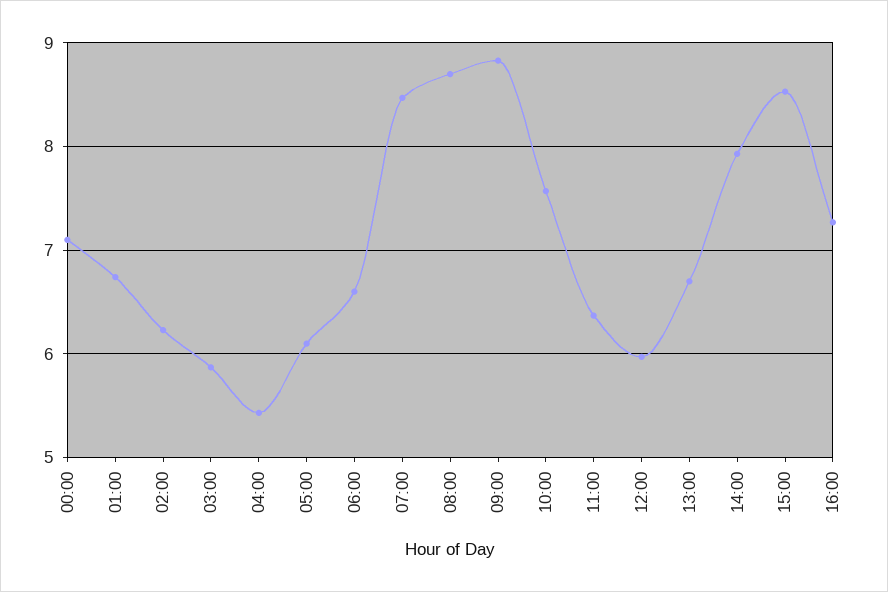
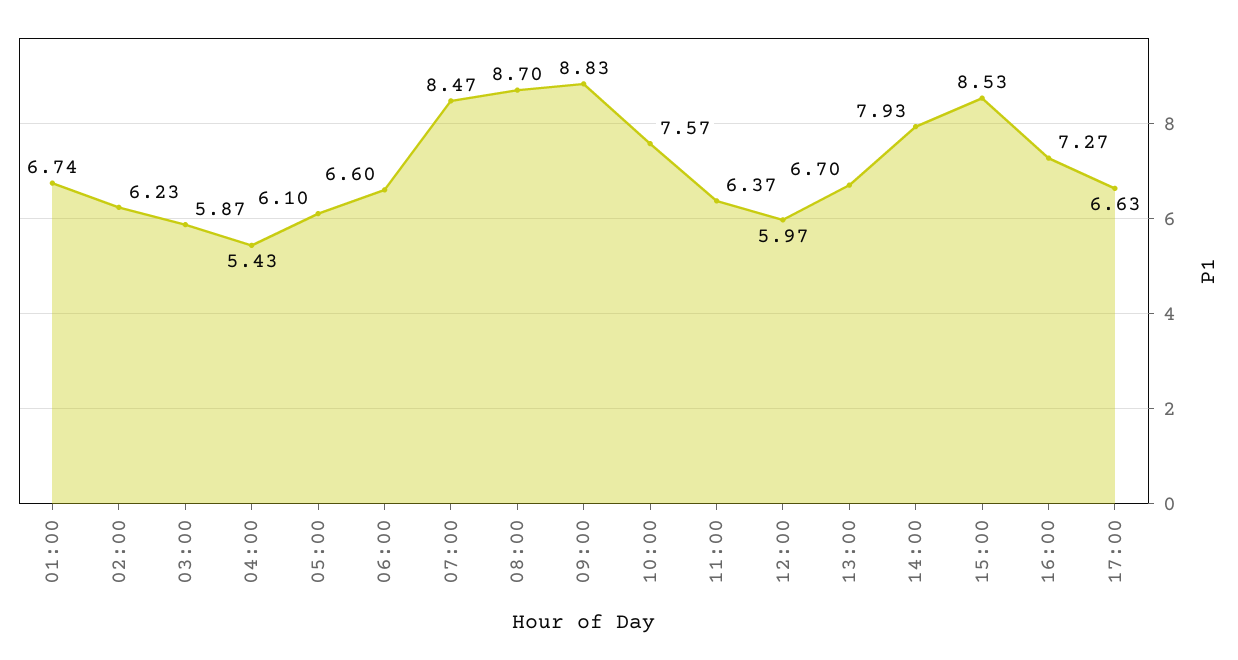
00:00: 7.1 -> none
17:00: none -> 6.63

